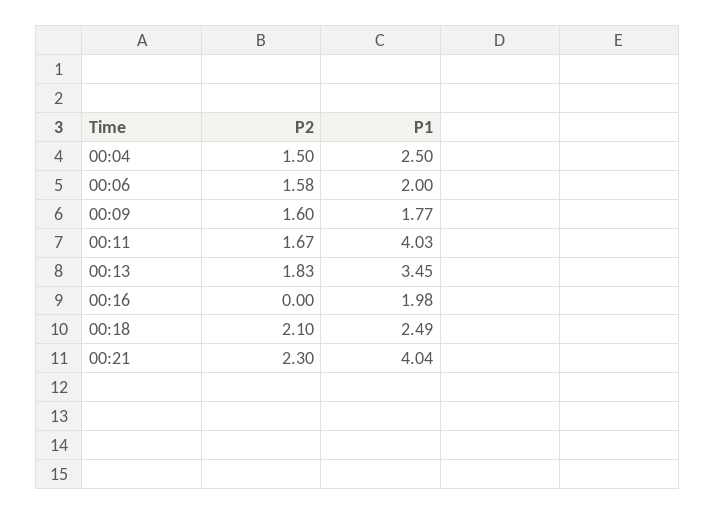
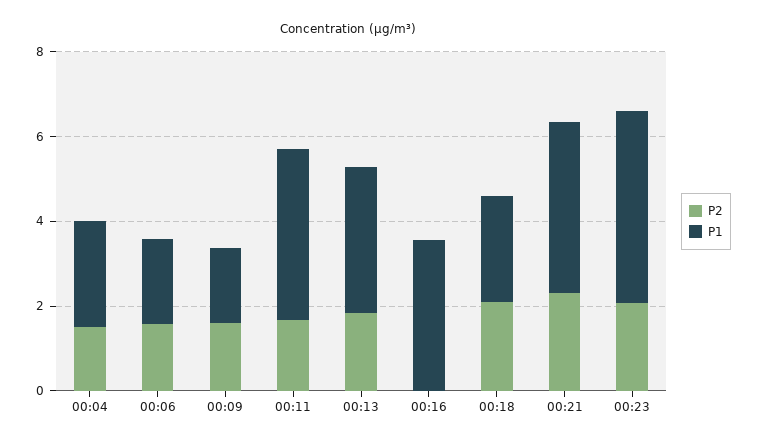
P1, 00:16: 1.98 -> 3.5
P2, 00:23: none -> 2
P1, 00:23: none -> 4.5

